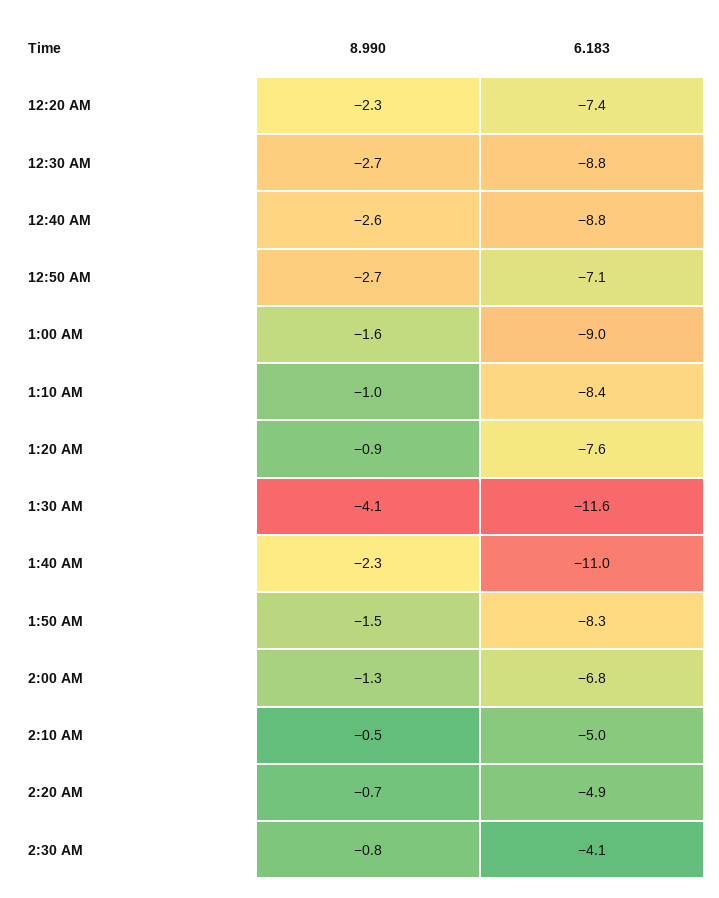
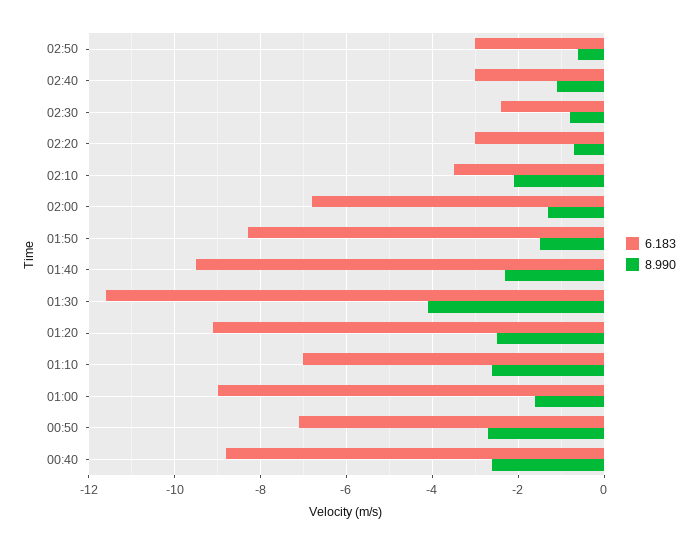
8.990, 12:20 AM: -2.3 -> none
6.183, 12:20 AM: -7.4 -> none
8.990, 12:30 AM: -2.7 -> none
6.183, 12:30 AM: -8.8 -> none
8.990, 1:10 AM: -1 -> -2.5
6.183, 1:10 AM: -8.4 -> -7
8.990, 1:20 AM: -0.9 -> -2.5
6.183, 1:20 AM: -7.6 -> -9
6.183, 1:40 AM: -11 -> -9.5
8.990, 2:10 AM: -0.5 -> -2
6.183, 2:10 AM: -5 -> -3.5
6.183, 2:20 AM: -4.9 -> -3
6.183, 2:30 AM: -4.1 -> -2.5
6.183, 02:50: none -> -3
8.990, 02:50: none -> -0.5
6.183, 02:40: none -> -3
8.990, 02:40: none -> -1

